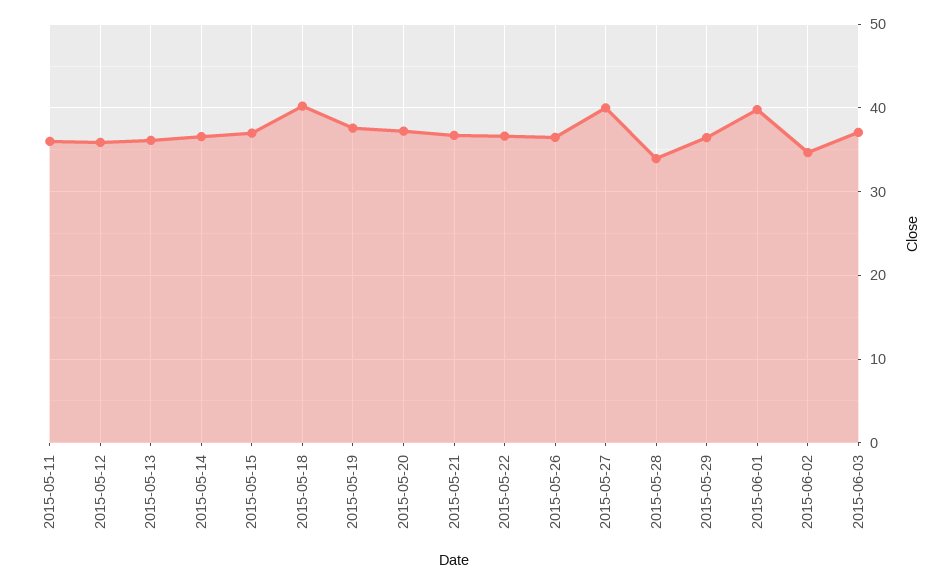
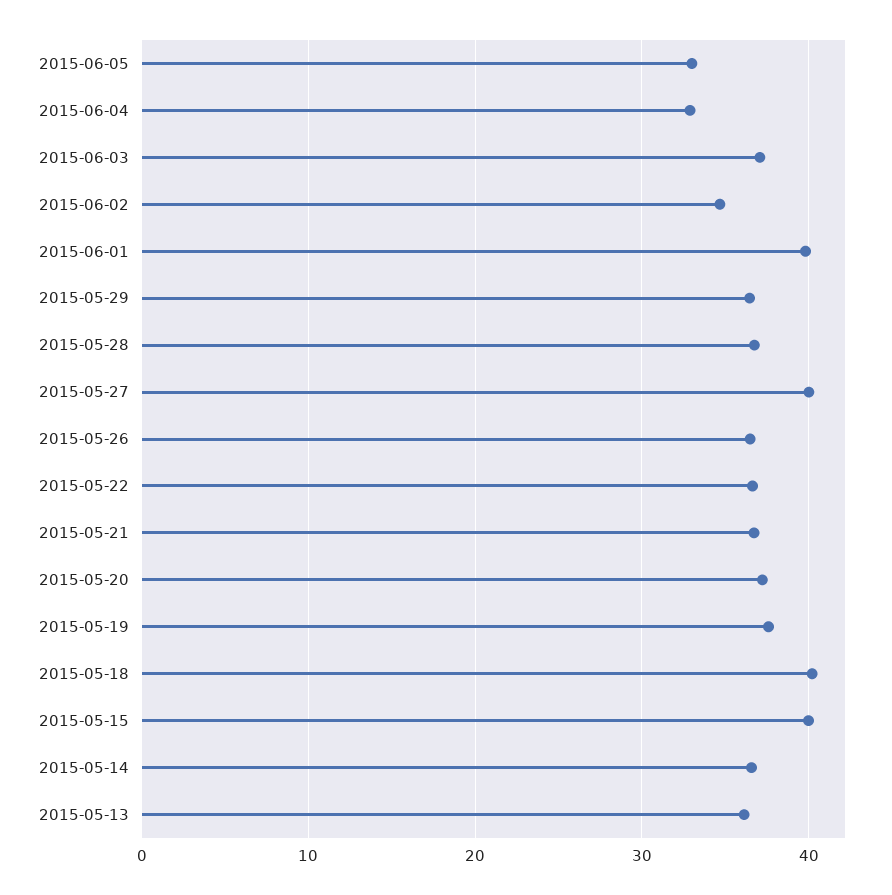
2015-05-11: 36 -> none
2015-05-12: 36 -> none
2015-05-15: 37 -> 40
2015-05-28: 34 -> 37
2015-06-05: none -> 33
2015-06-04: none -> 33

